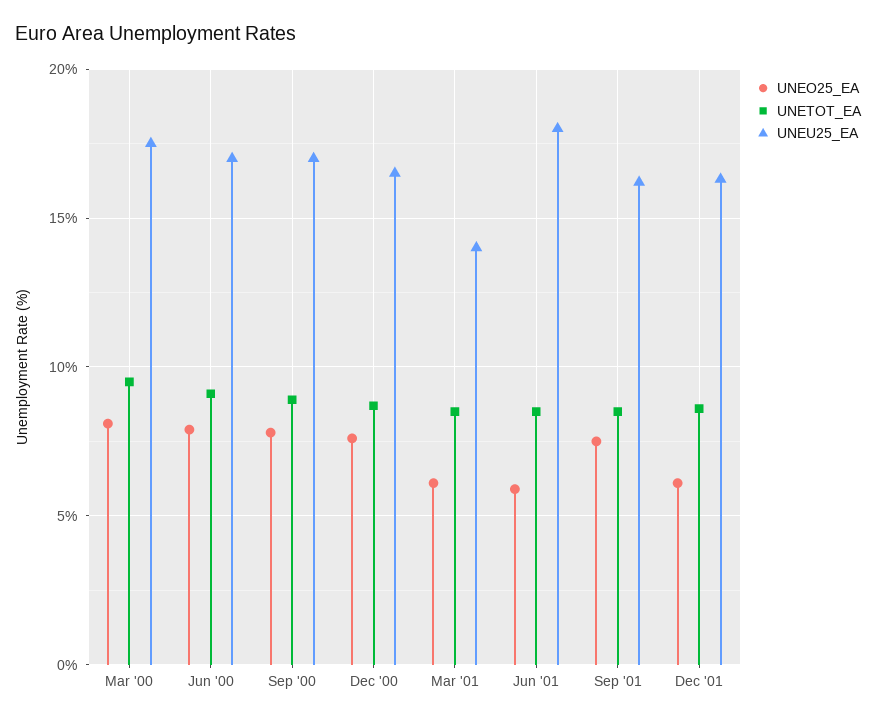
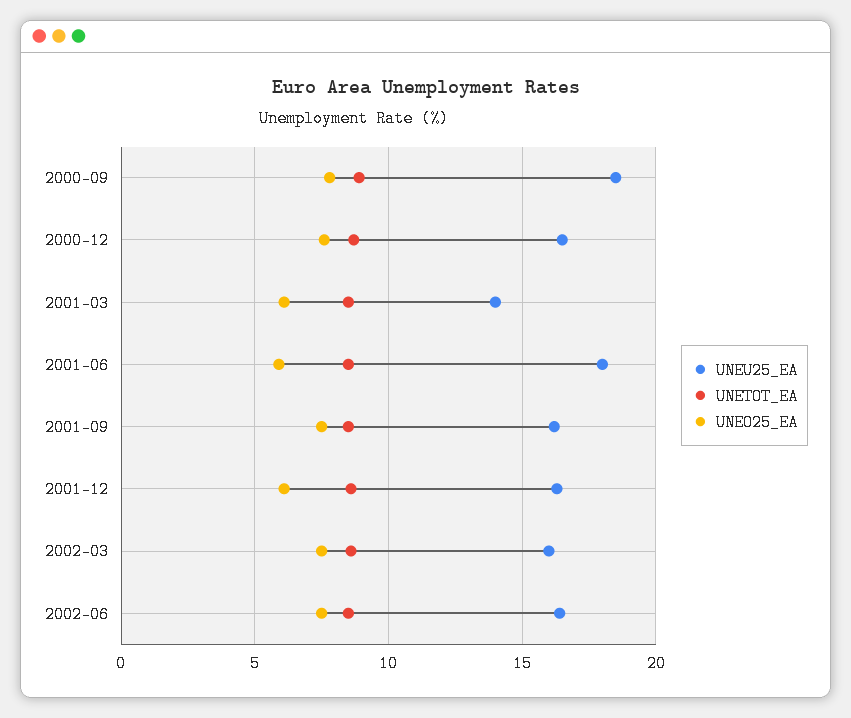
UNEO25_EA, Mar '00: 8 -> none
UNETOT_EA, Mar '00: 9.5 -> none
UNEU25_EA, Mar '00: 17.5 -> none
UNEO25_EA, Jun '00: 8 -> none
UNETOT_EA, Jun '00: 9 -> none
UNEU25_EA, Jun '00: 17 -> none
UNEU25_EA, Sep '00: 17 -> 18.5
UNEU25_EA, 2002-03: none -> 16
UNETOT_EA, 2002-03: none -> 8.5
UNEO25_EA, 2002-03: none -> 7.5
UNEU25_EA, 2002-06: none -> 16.5
UNETOT_EA, 2002-06: none -> 8.5
UNEO25_EA, 2002-06: none -> 7.5

